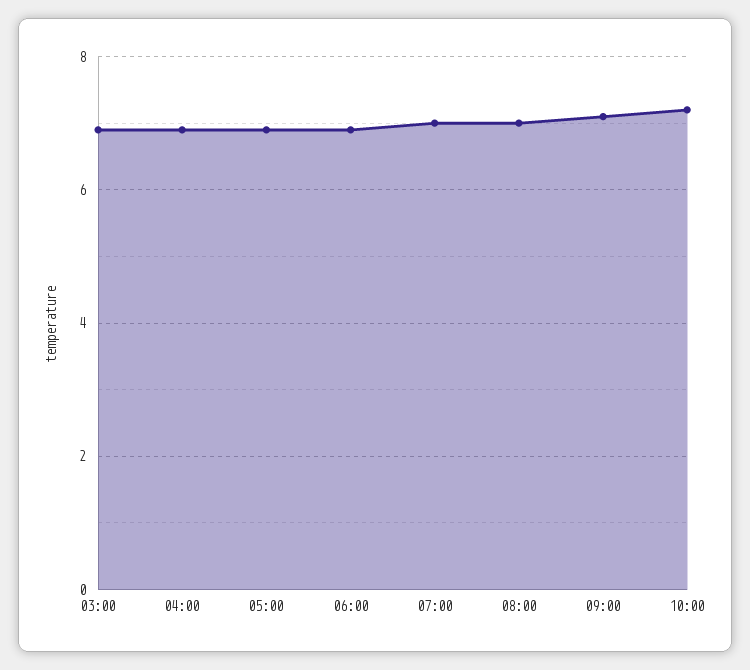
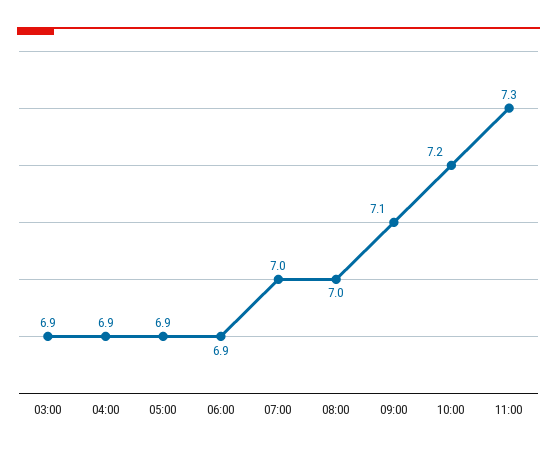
11:00: none -> 7.3

